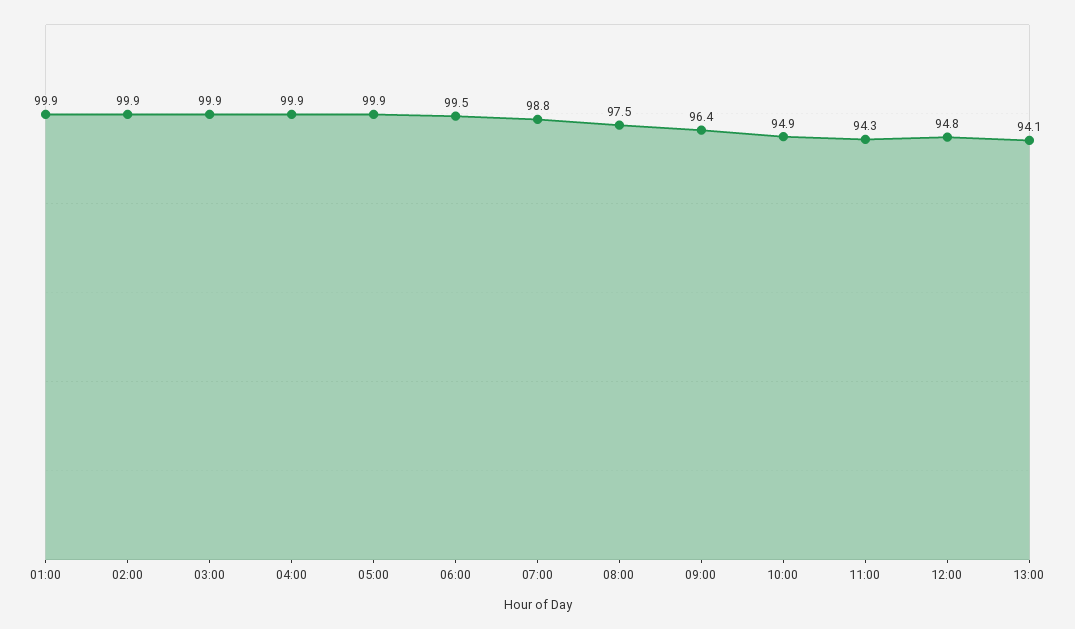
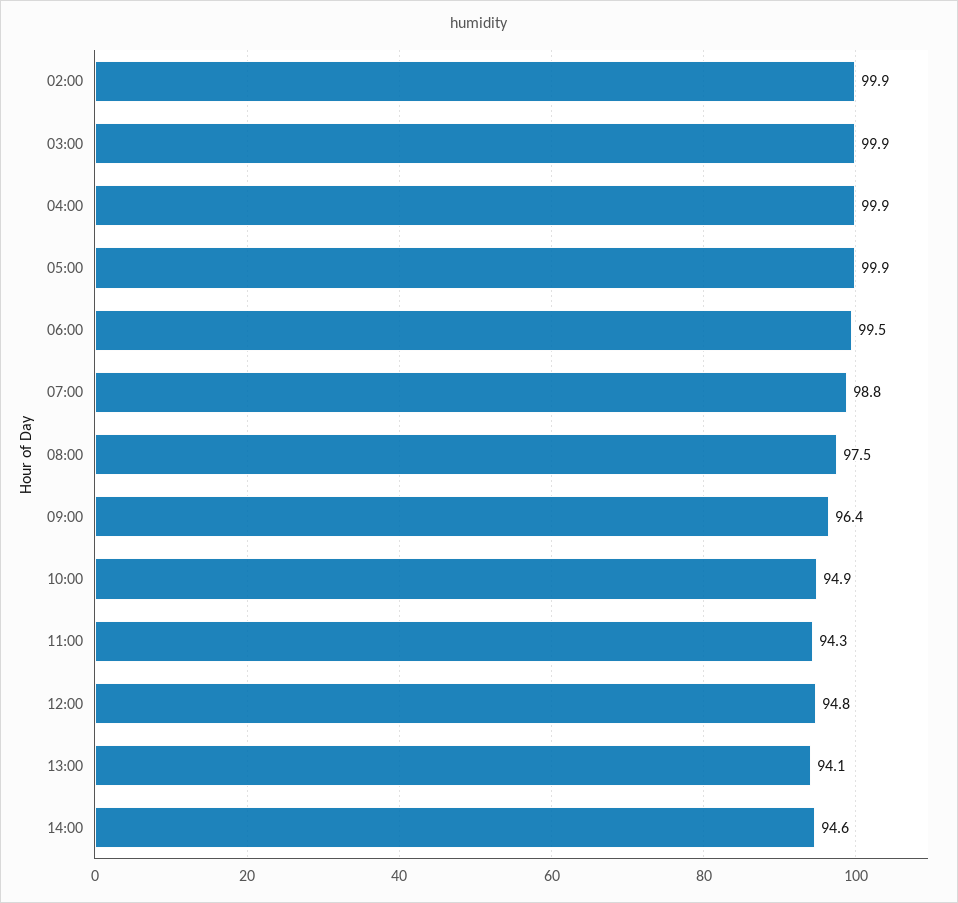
01:00: 99.9 -> none
14:00: none -> 94.6

